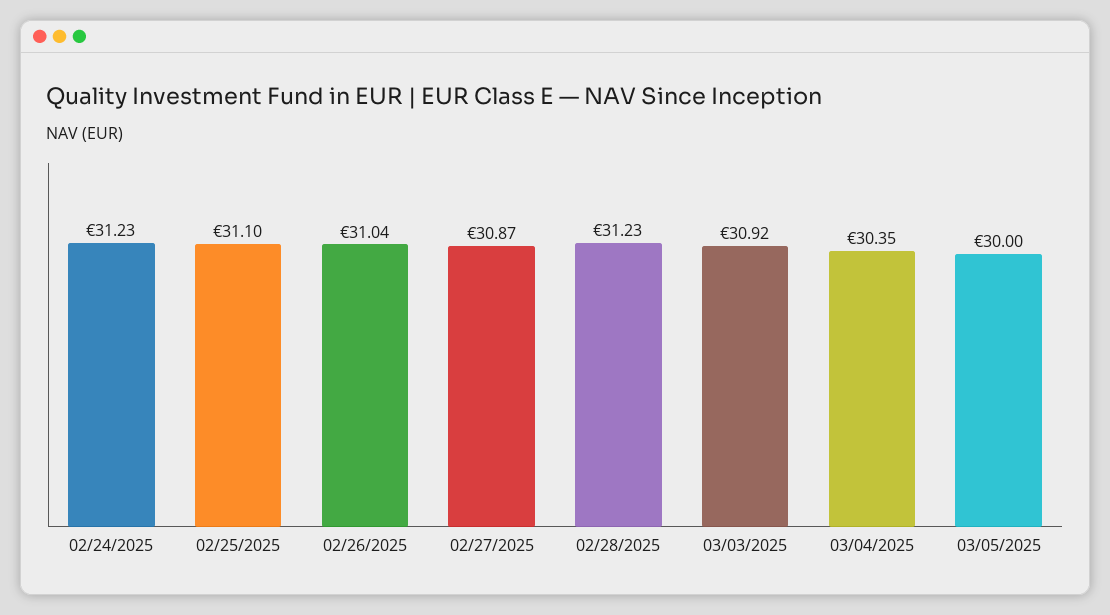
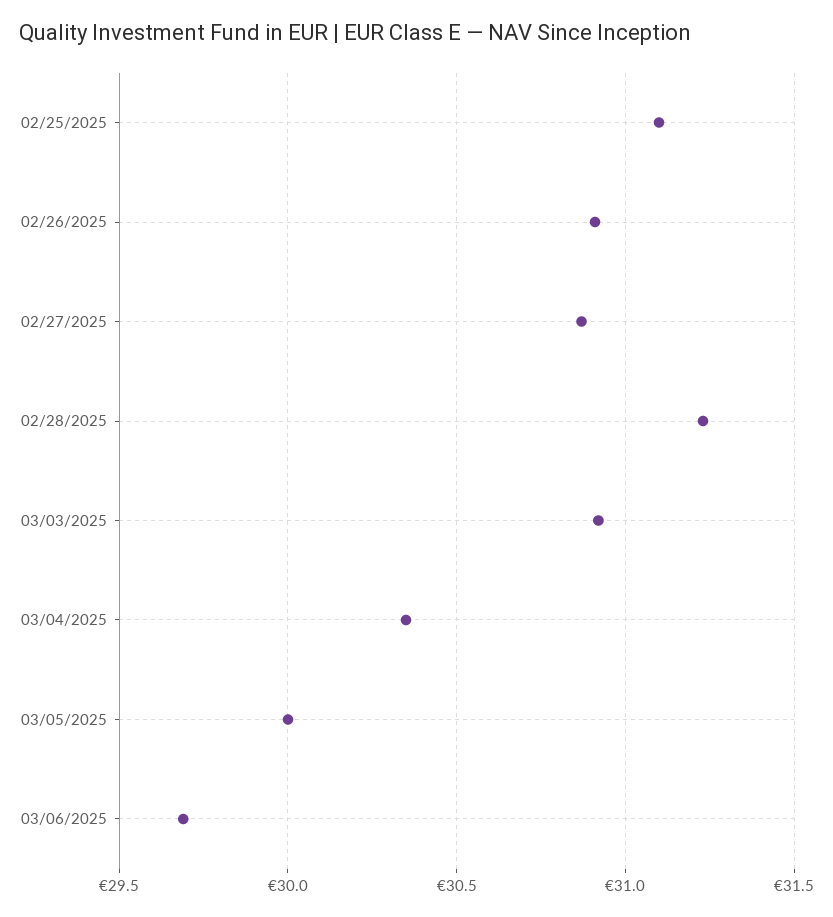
02/24/2025: 31.23 -> none
02/26/2025: 31.04 -> 30.9
03/06/2025: none -> 29.7

